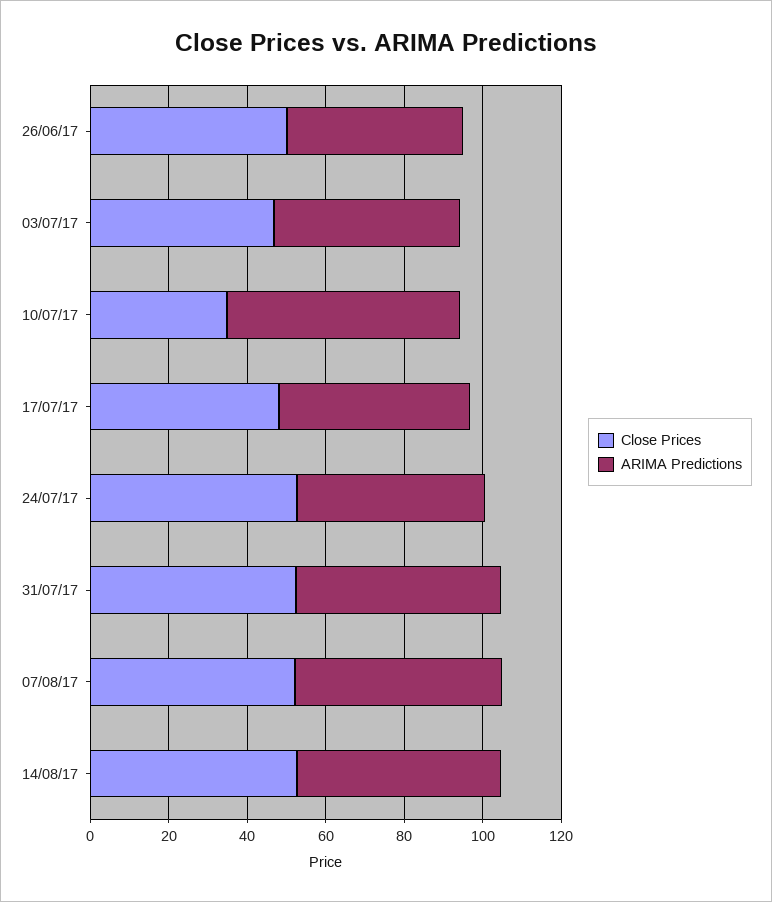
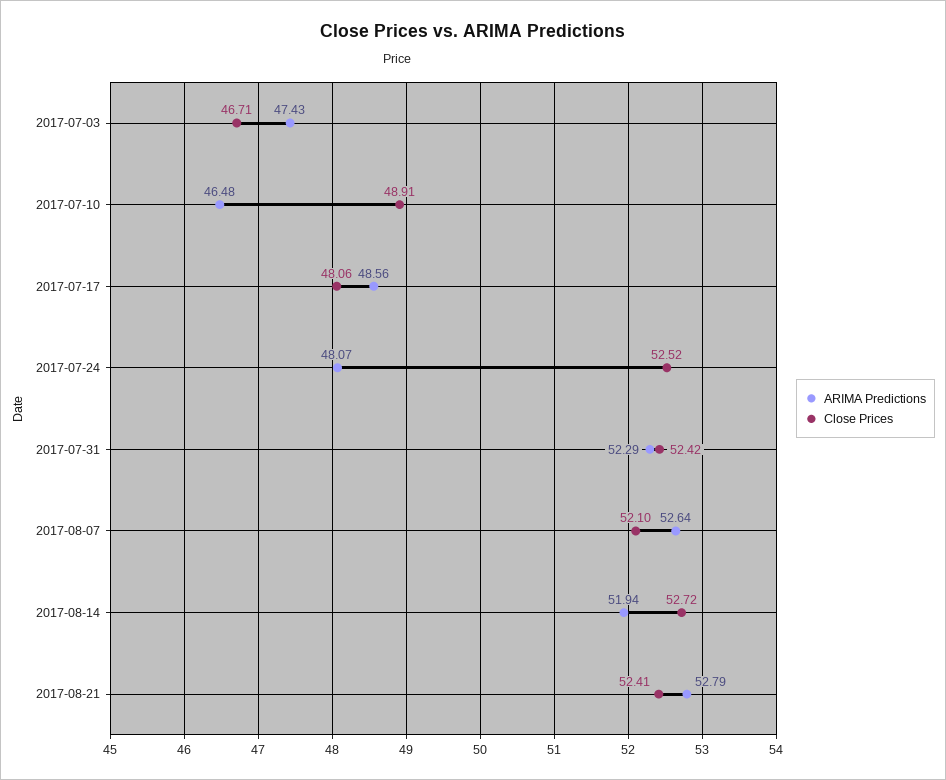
Close Prices, 26/06/17: 50 -> none
ARIMA Predictions, 26/06/17: 45 -> none
Close Prices, 10/07/17: 35 -> 48.91
ARIMA Predictions, 10/07/17: 60 -> 46.48
ARIMA Predictions, 2017-08-21: none -> 52.79
Close Prices, 2017-08-21: none -> 52.41

